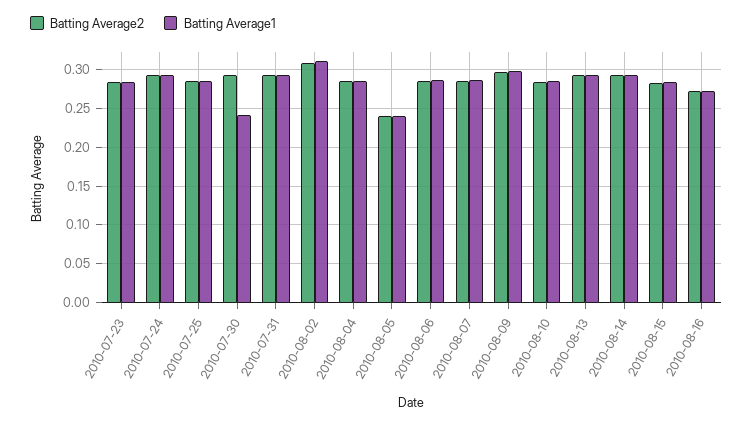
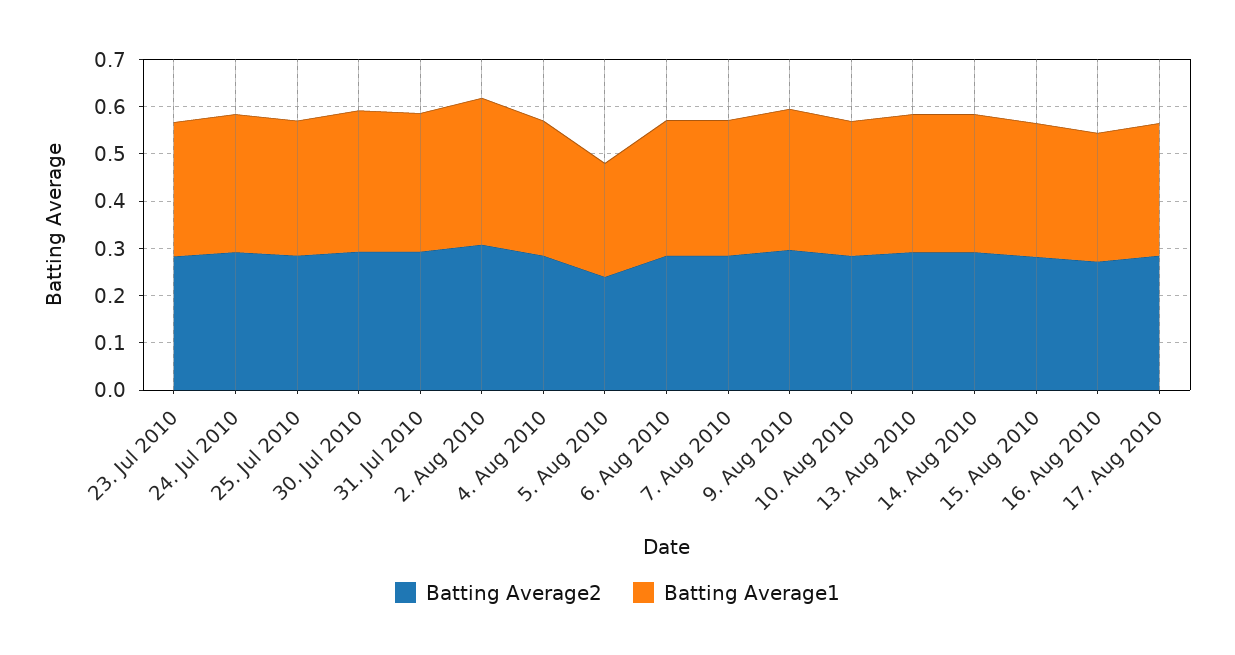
Batting Average1, 2010-07-30: 0.24 -> 0.3
Batting Average2, 17. Aug 2010: none -> 0.28
Batting Average1, 17. Aug 2010: none -> 0.28

